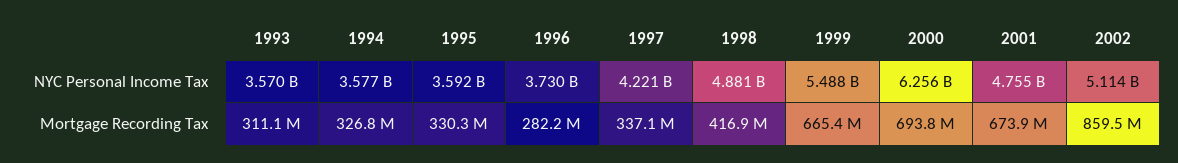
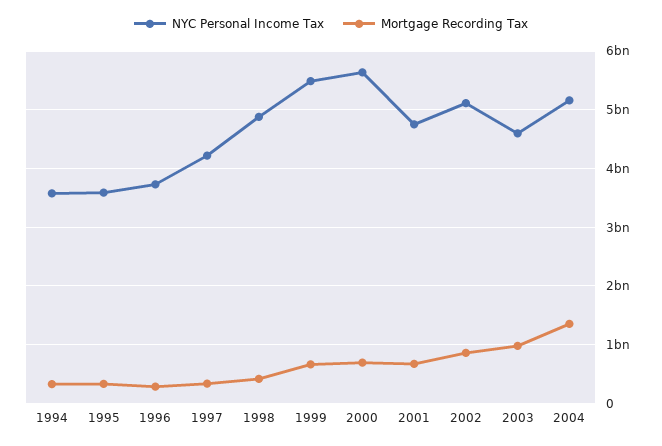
NYC Personal Income Tax, 1993: 3570000000 -> none
NYC Personal Income Tax, 2000: 6256000000 -> 5600000000
Mortgage Recording Tax, 1993: 311100000 -> none
NYC Personal Income Tax, 2003: none -> 4600000000
Mortgage Recording Tax, 2003: none -> 1000000000
NYC Personal Income Tax, 2004: none -> 5200000000
Mortgage Recording Tax, 2004: none -> 1400000000

